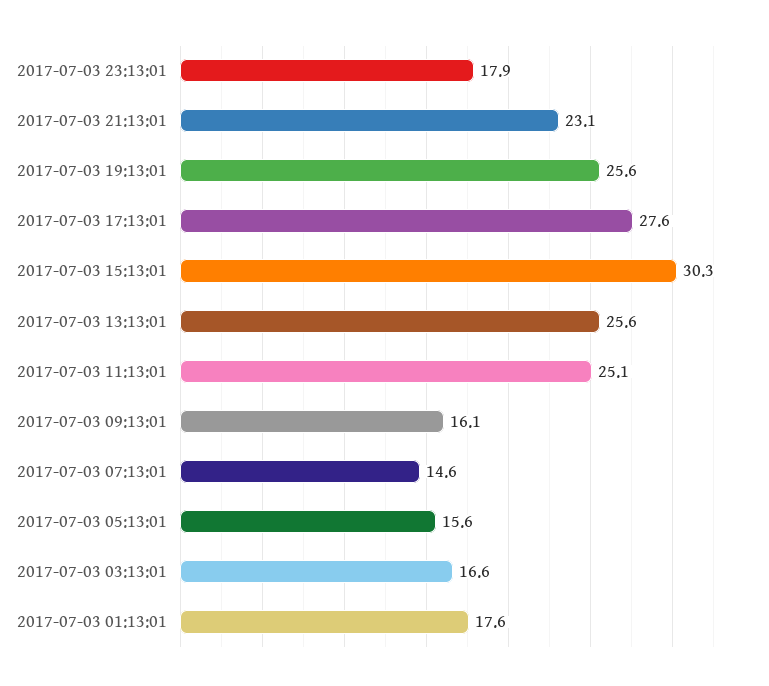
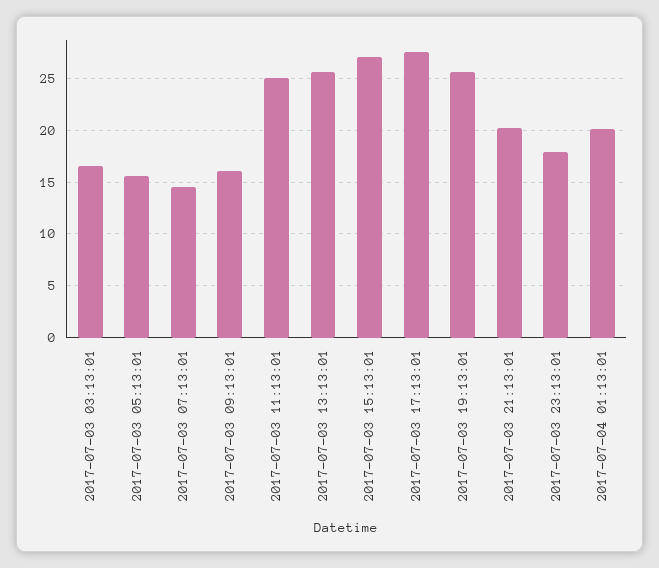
2017-07-03 21:13:01: 23.1 -> 20
2017-07-03 15:13:01: 30.3 -> 27
2017-07-03 01:13:01: 17.6 -> none
2017-07-04 01:13:01: none -> 20

